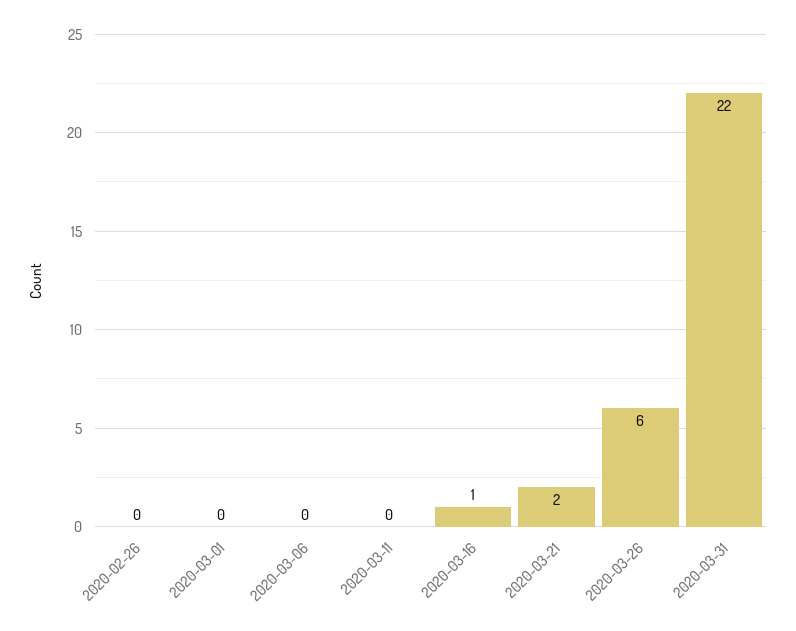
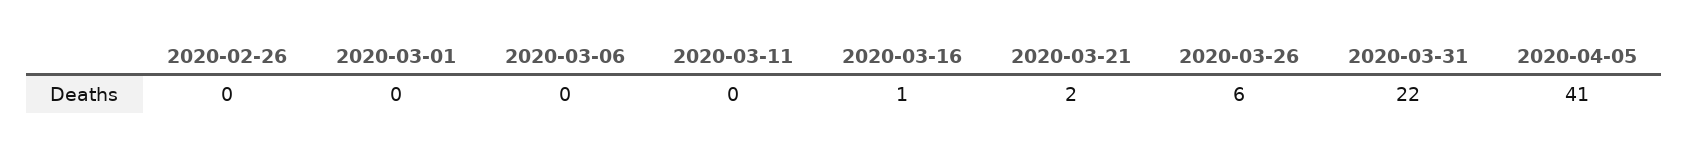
2020-04-05: none -> 41

